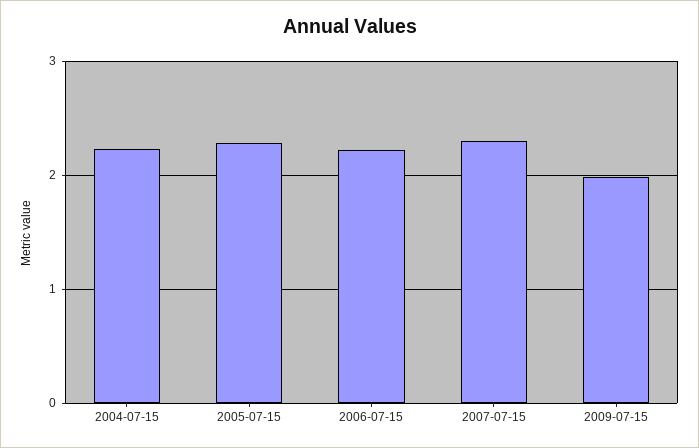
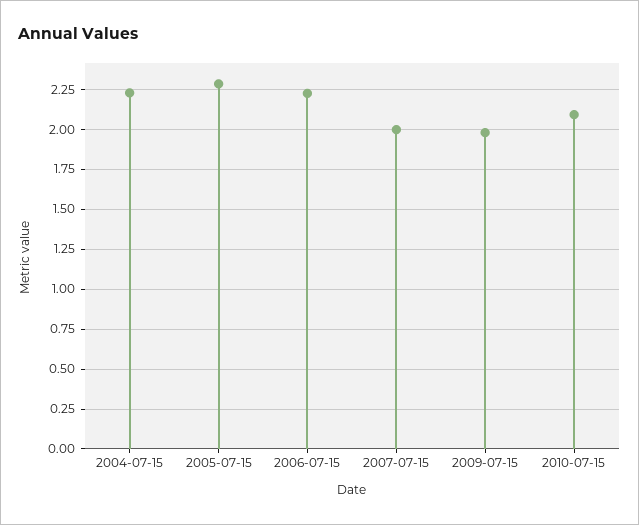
2007-07-15: 2.3 -> 2
2010-07-15: none -> 2.1

